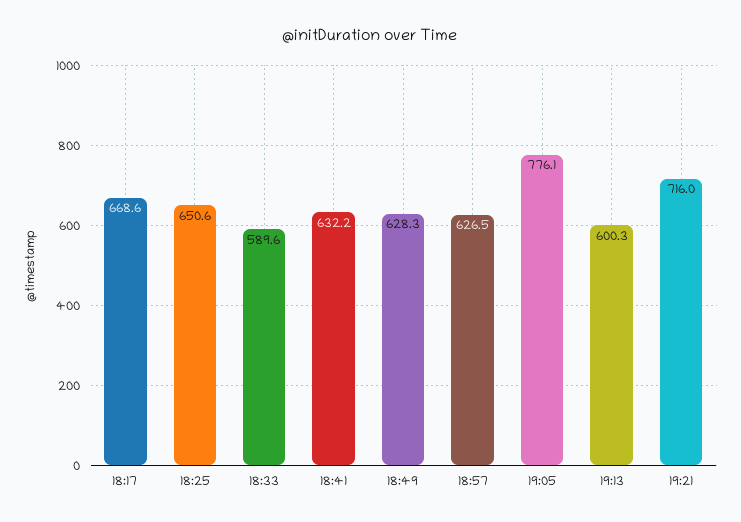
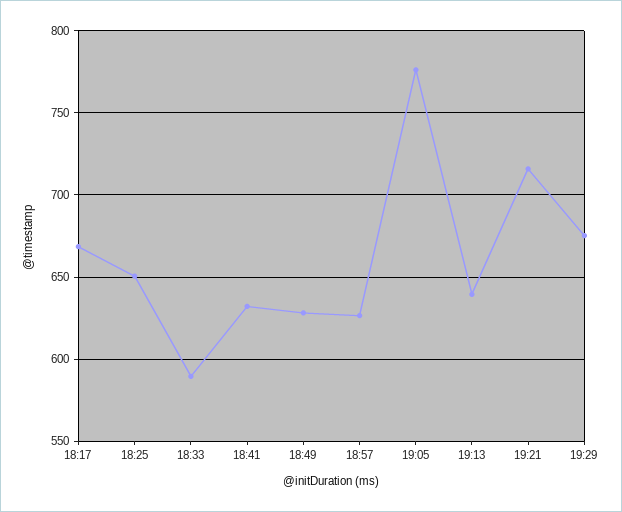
19:13: 600.3 -> 640
19:29: none -> 675

